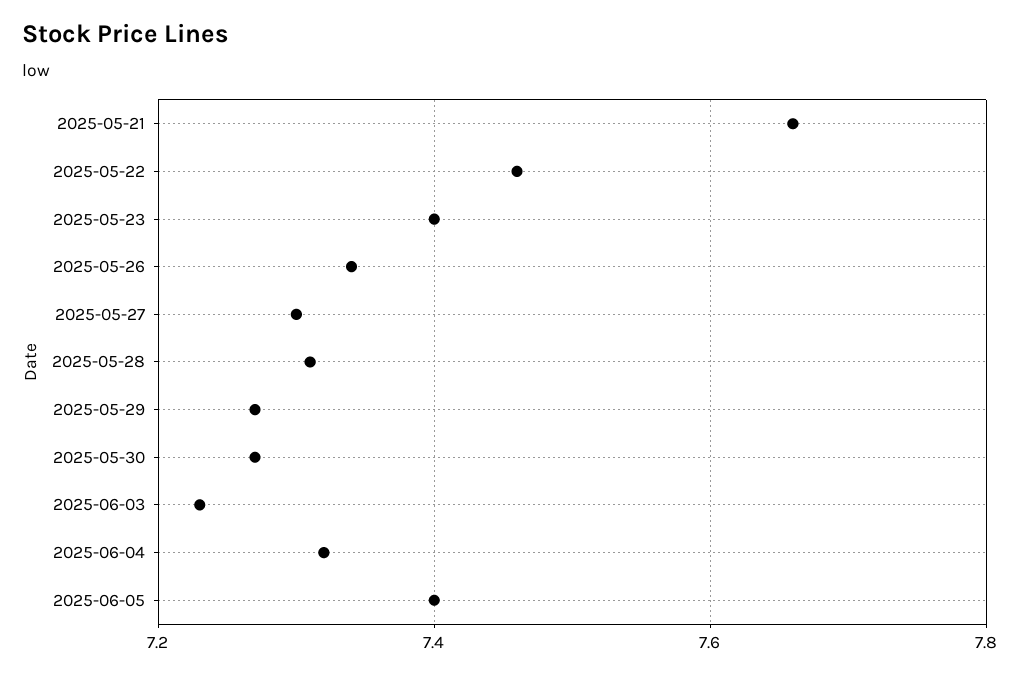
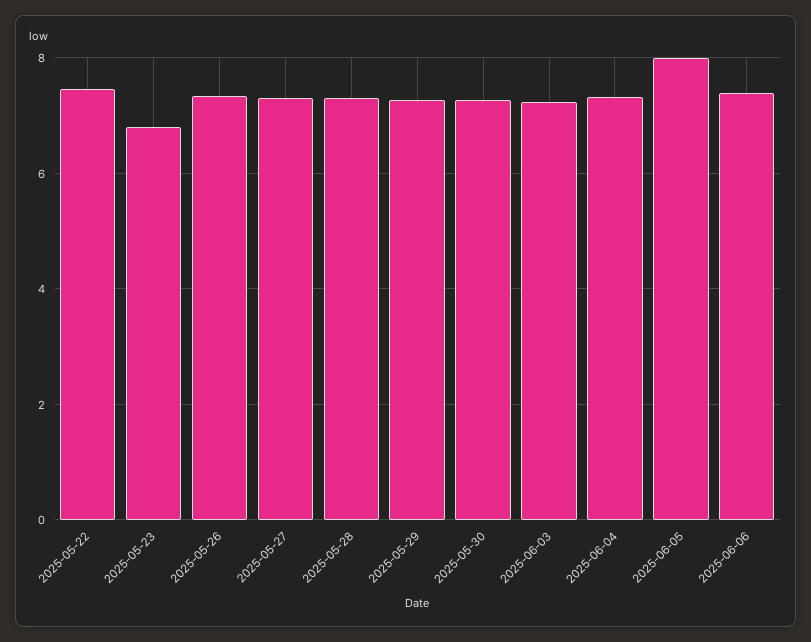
2025-05-21: 7.65 -> none
2025-05-23: 7.4 -> 6.8
2025-06-05: 7.4 -> 8
2025-06-06: none -> 7.4

